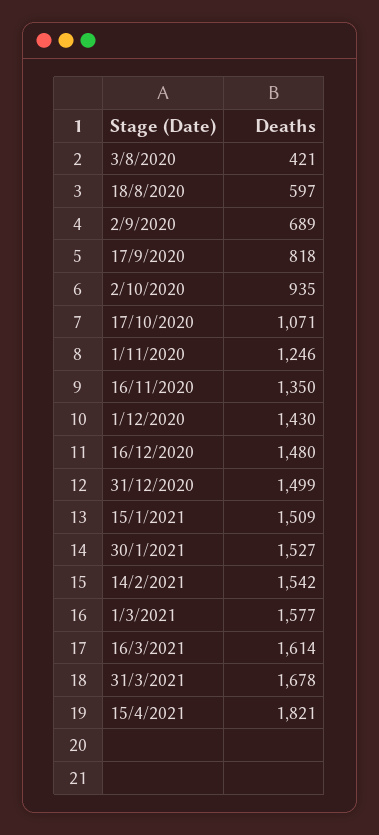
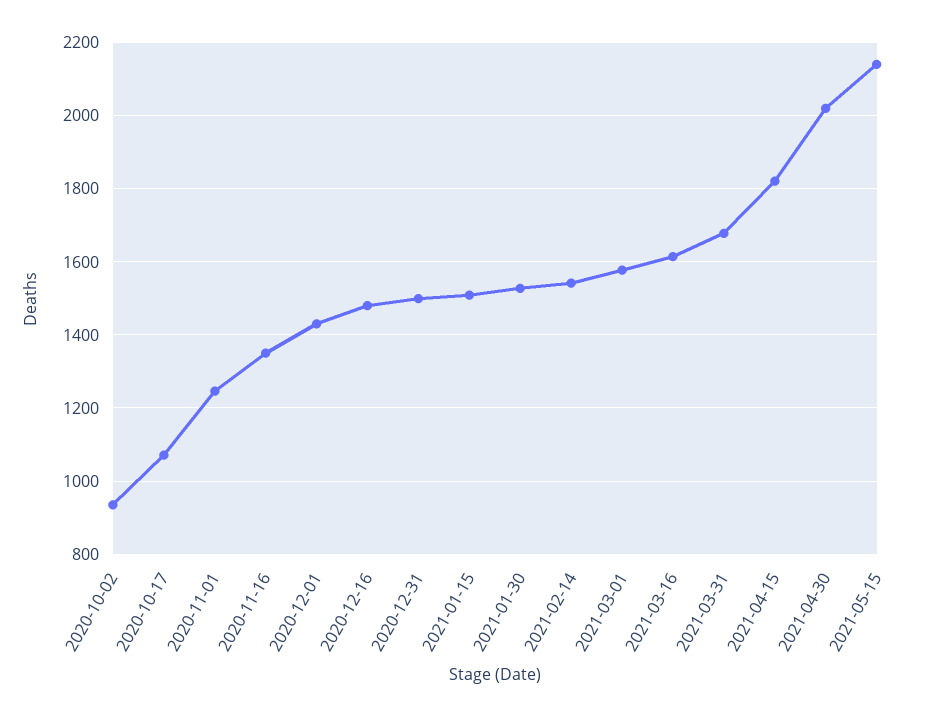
3/8/2020: 421 -> none
18/8/2020: 597 -> none
2/9/2020: 689 -> none
17/9/2020: 818 -> none
2021-04-30: none -> 2020
2021-05-15: none -> 2140

